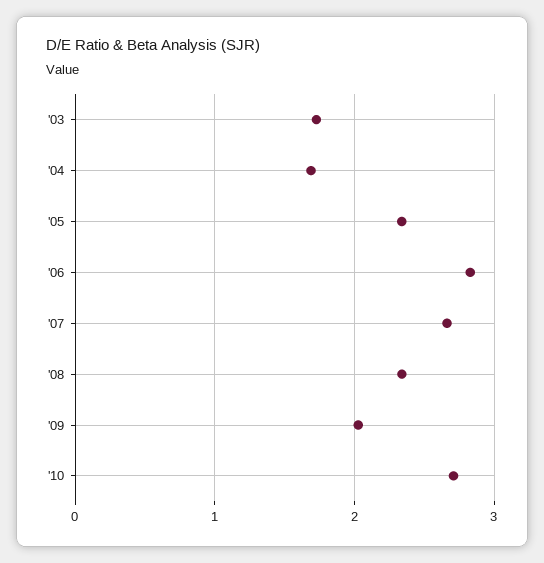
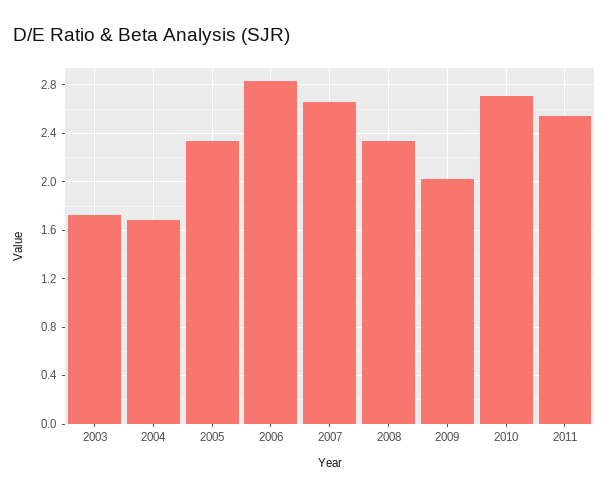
2011: none -> 2.55

